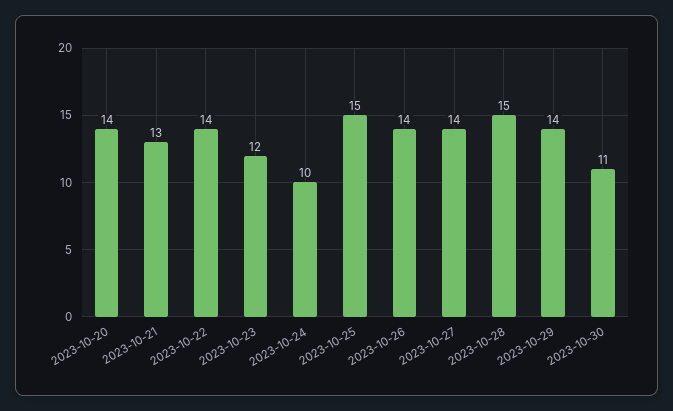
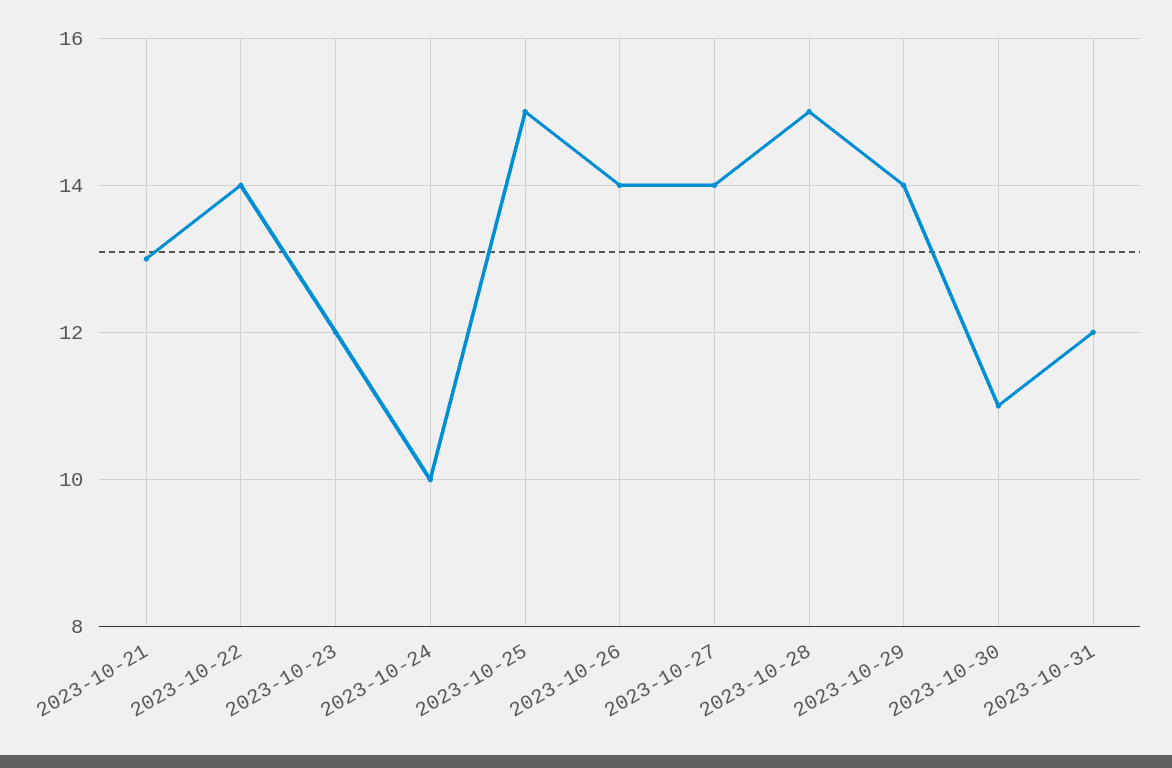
2023-10-20: 14 -> none
2023-10-31: none -> 12

